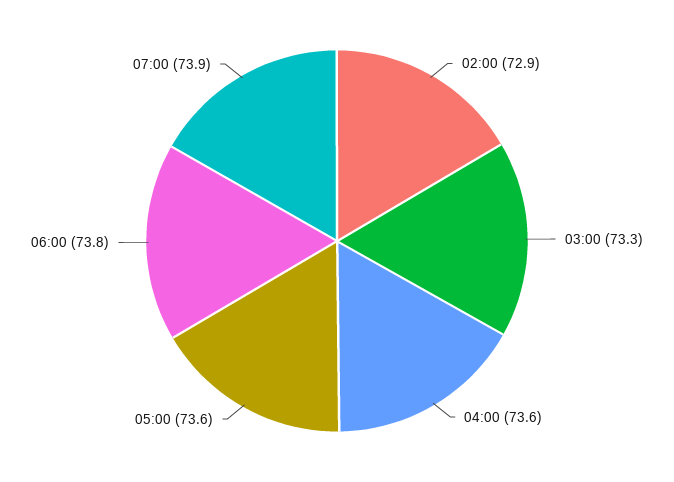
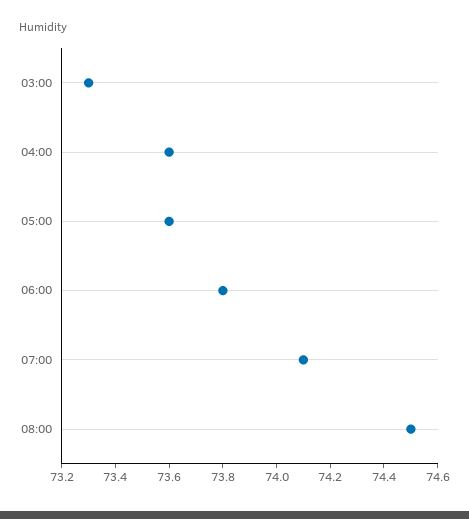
02:00: 72.9 -> none
07:00: 73.9 -> 74.1
08:00: none -> 74.5

